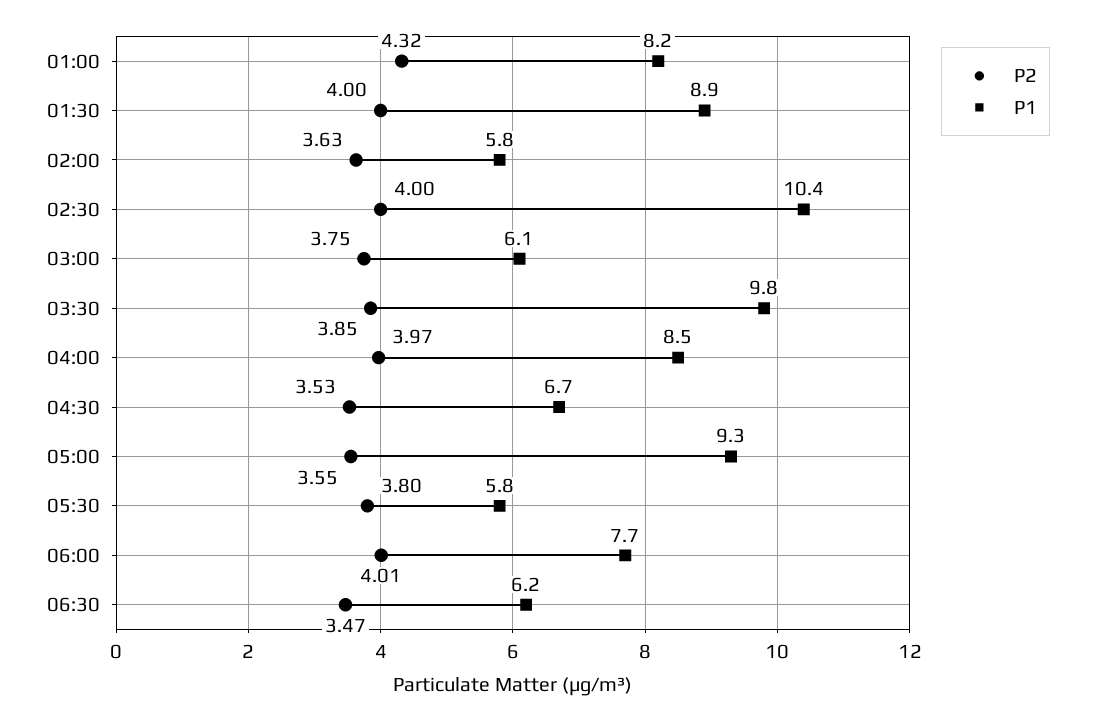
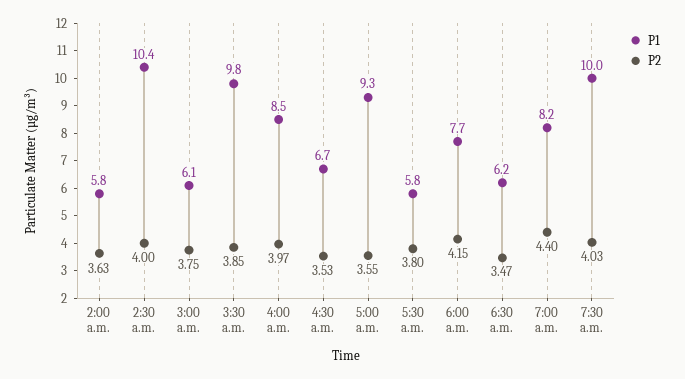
P2, 01:00: 4.32 -> none
P1, 01:00: 8.2 -> none
P2, 01:30: 4 -> none
P1, 01:30: 8.9 -> none
P2, 06:00: 4.01 -> 4.15
P1, 7:00 a.m.: none -> 8.2
P2, 7:00 a.m.: none -> 4.4
P1, 7:30 a.m.: none -> 10
P2, 7:30 a.m.: none -> 4.03

